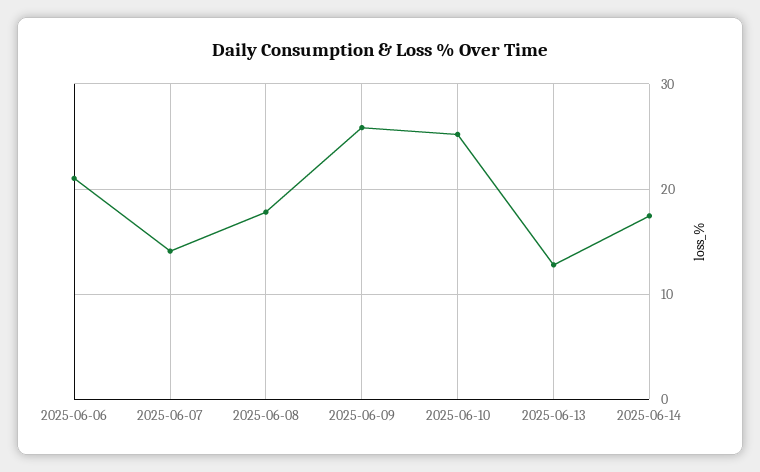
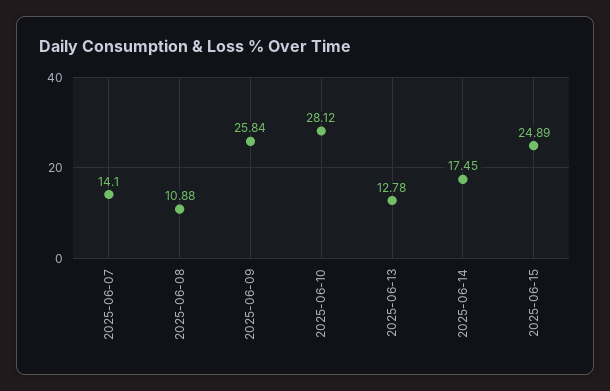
2025-06-06: 21 -> none
2025-06-08: 18 -> 10.88
2025-06-10: 25 -> 28.12
2025-06-15: none -> 24.89

